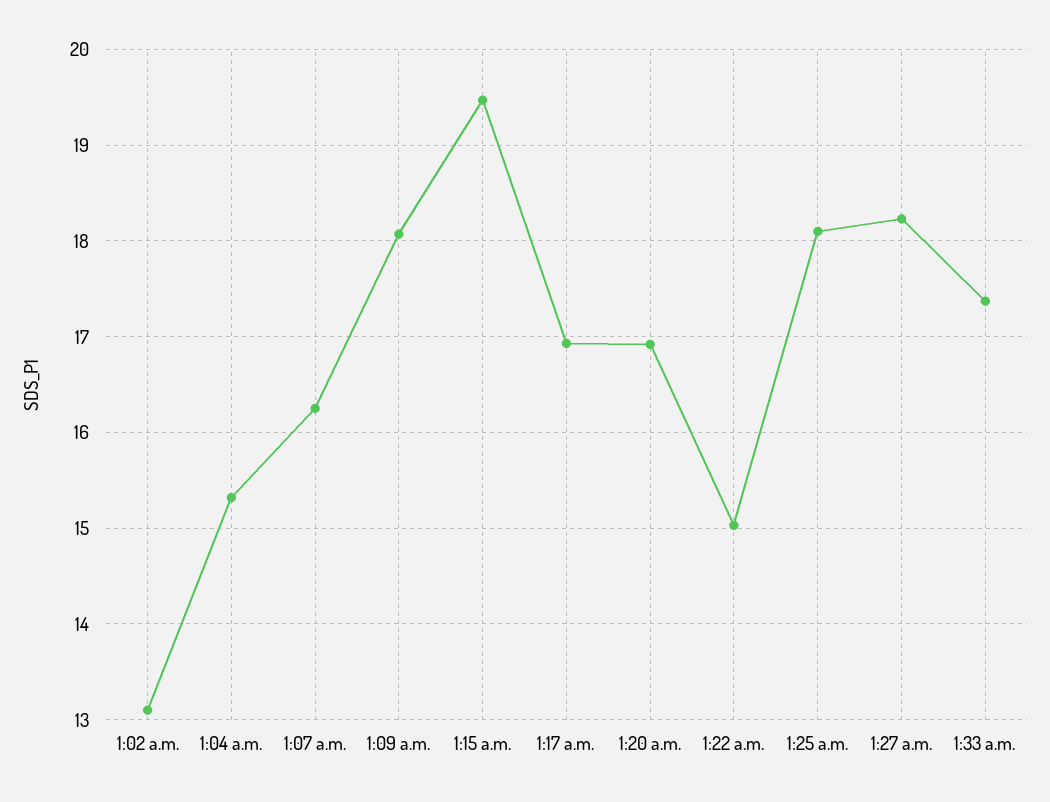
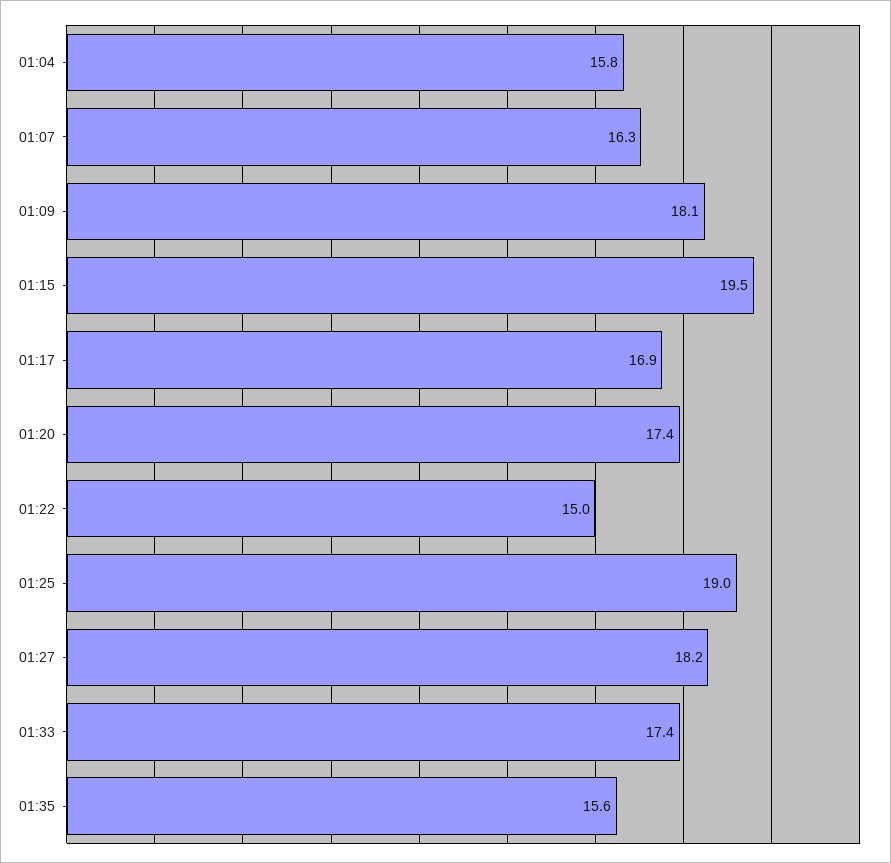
1:02 a.m.: 13.1 -> none
1:04 a.m.: 15.3 -> 15.8
1:20 a.m.: 16.9 -> 17.4
1:25 a.m.: 18.1 -> 19
01:35: none -> 15.6

